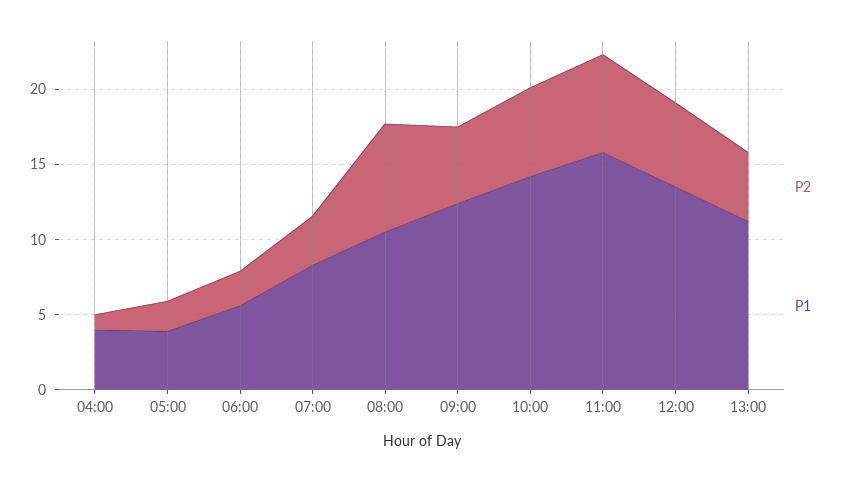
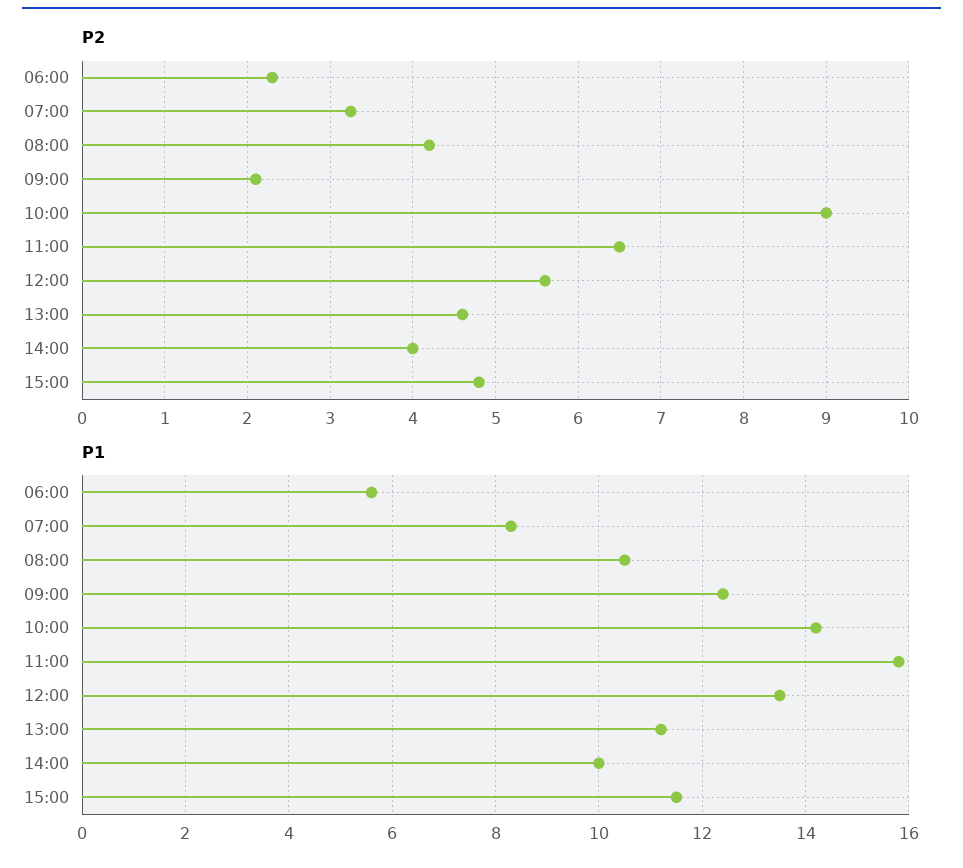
P2, 04:00: 1 -> none
P1, 04:00: 4 -> none
P2, 05:00: 2 -> none
P1, 05:00: 4 -> none
P2, 08:00: 7 -> 4.2
P2, 09:00: 5 -> 2.1
P2, 10:00: 6 -> 9
P2, 14:00: none -> 4
P2, 15:00: none -> 4.8
P1, 14:00: none -> 10
P1, 15:00: none -> 11.5

